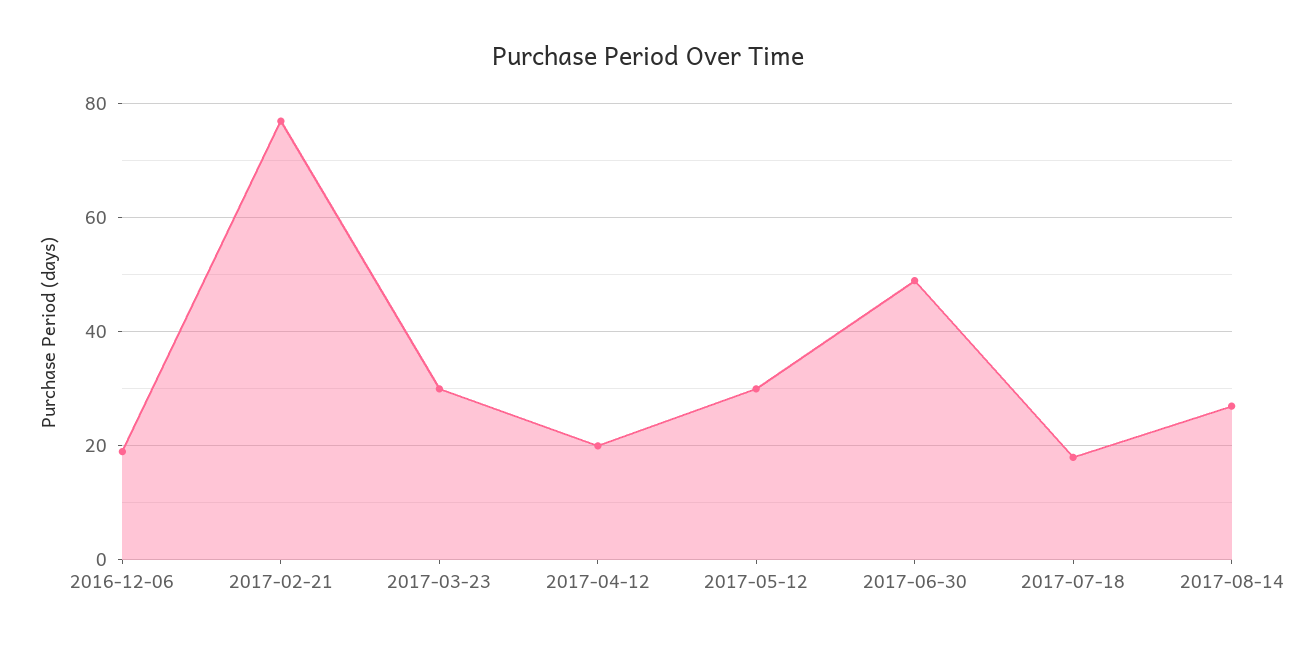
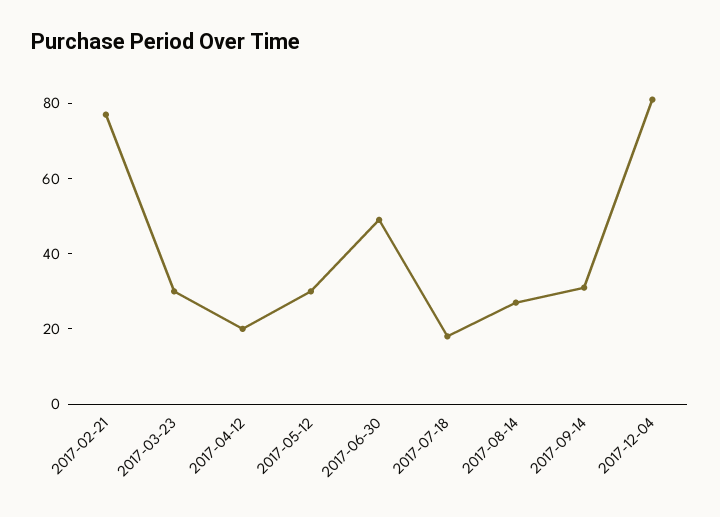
2016-12-06: 20 -> none
2017-09-14: none -> 30
2017-12-04: none -> 80

